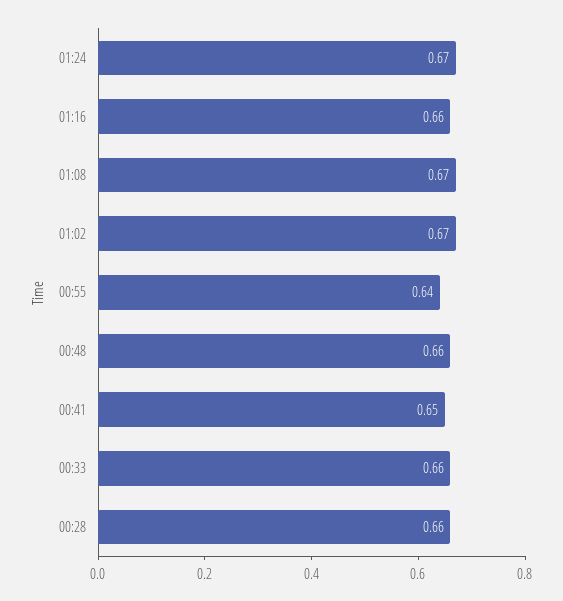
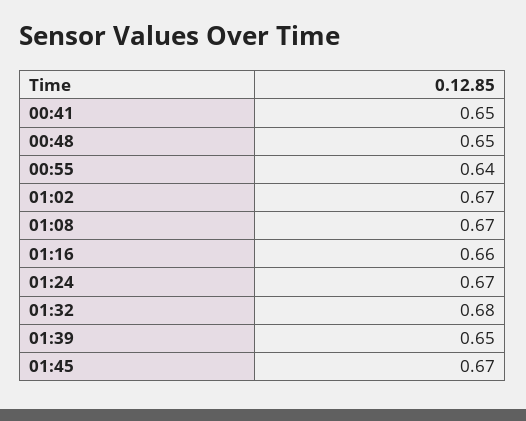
00:48: 0.66 -> 0.65
00:33: 0.66 -> none
00:28: 0.66 -> none
01:32: none -> 0.68
01:39: none -> 0.65
01:45: none -> 0.67

